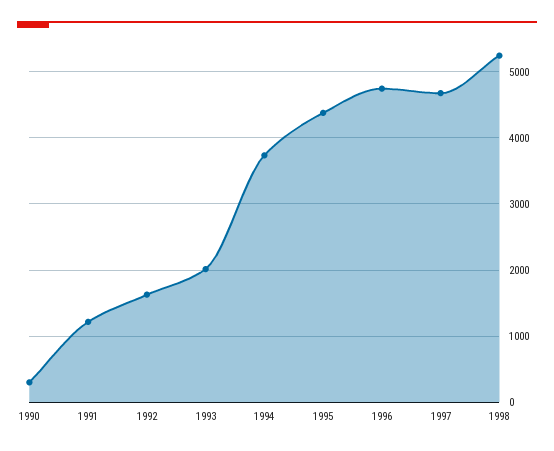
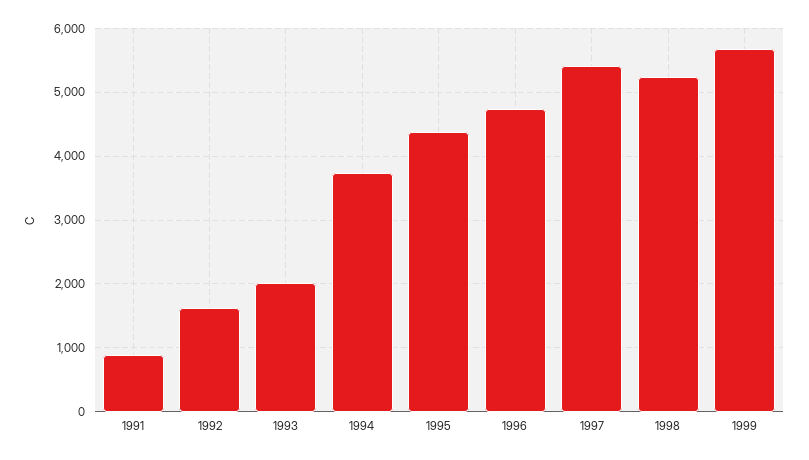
1990: 300 -> none
1991: 1200 -> 900
1997: 4700 -> 5400
1999: none -> 5700

